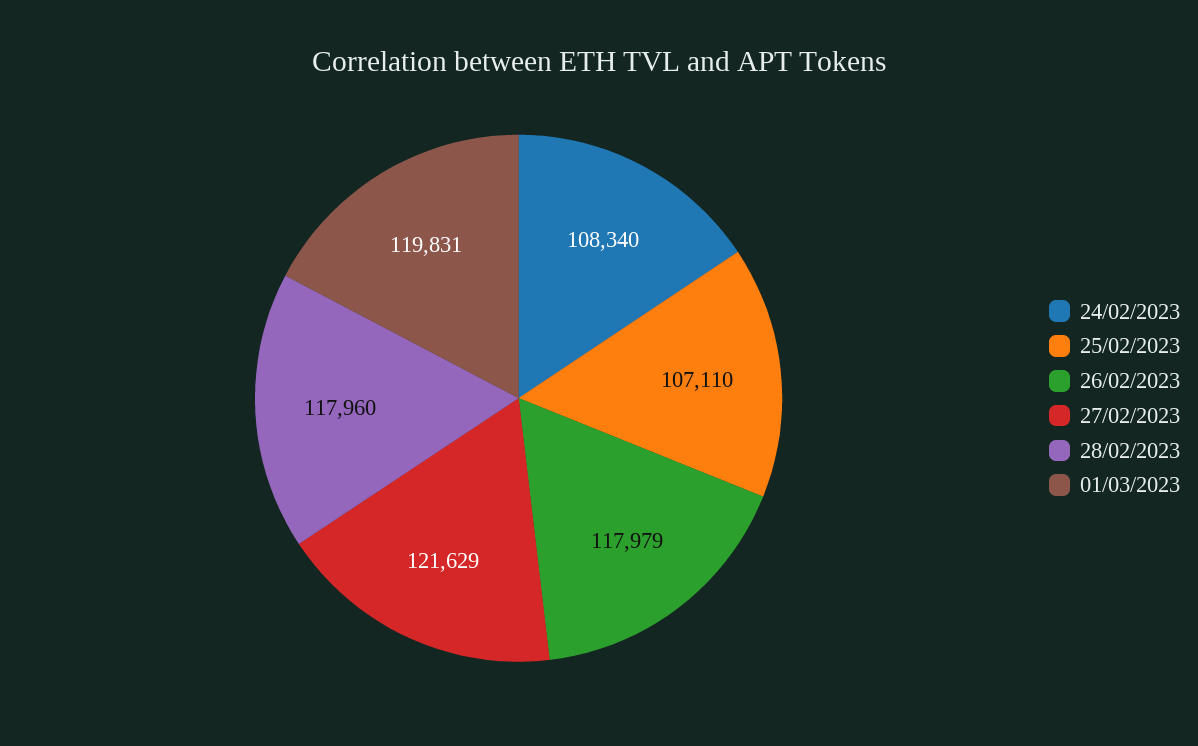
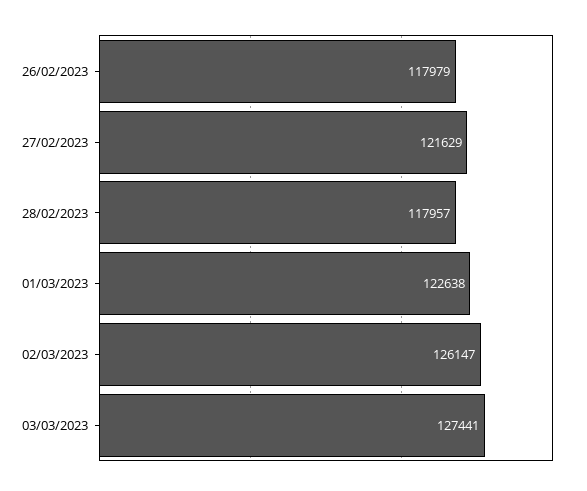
24/02/2023: 108340 -> none
25/02/2023: 107110 -> none
28/02/2023: 117960 -> 117957
01/03/2023: 119831 -> 122638
02/03/2023: none -> 126147
03/03/2023: none -> 127441

